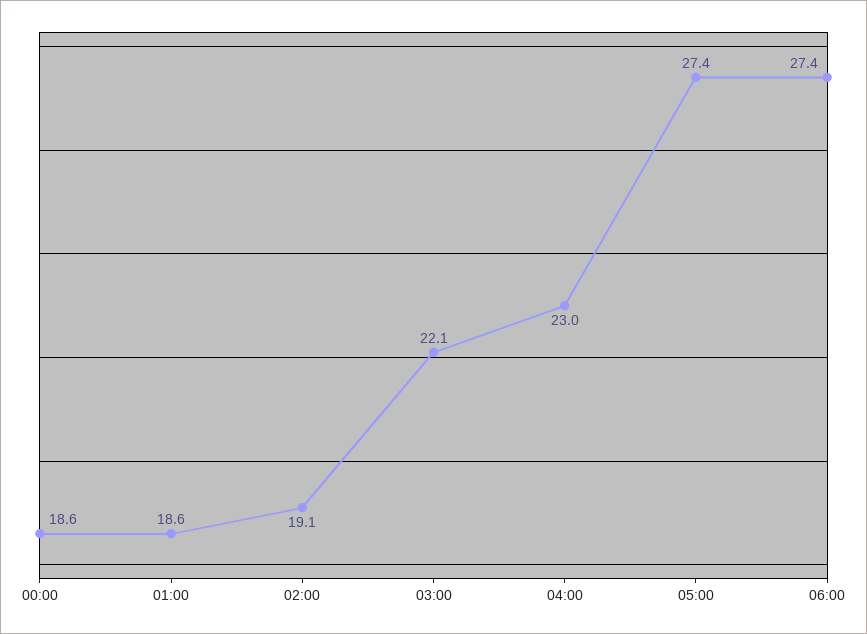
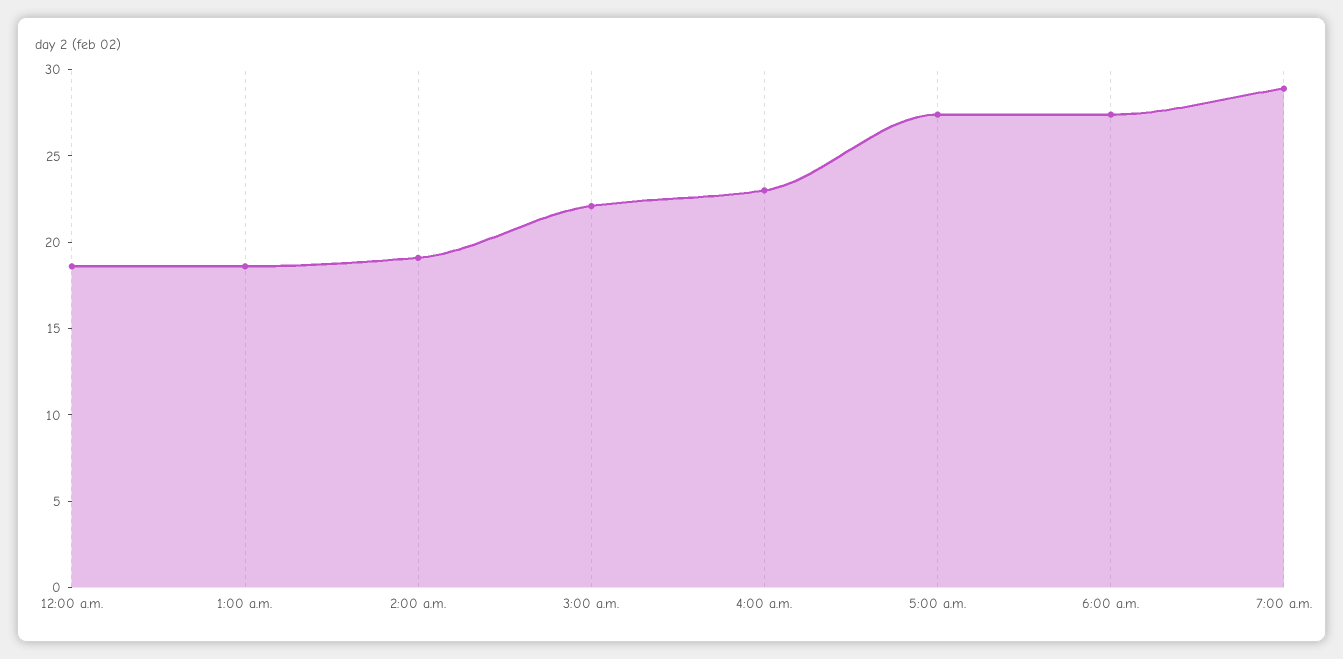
7:00 a.m.: none -> 29

